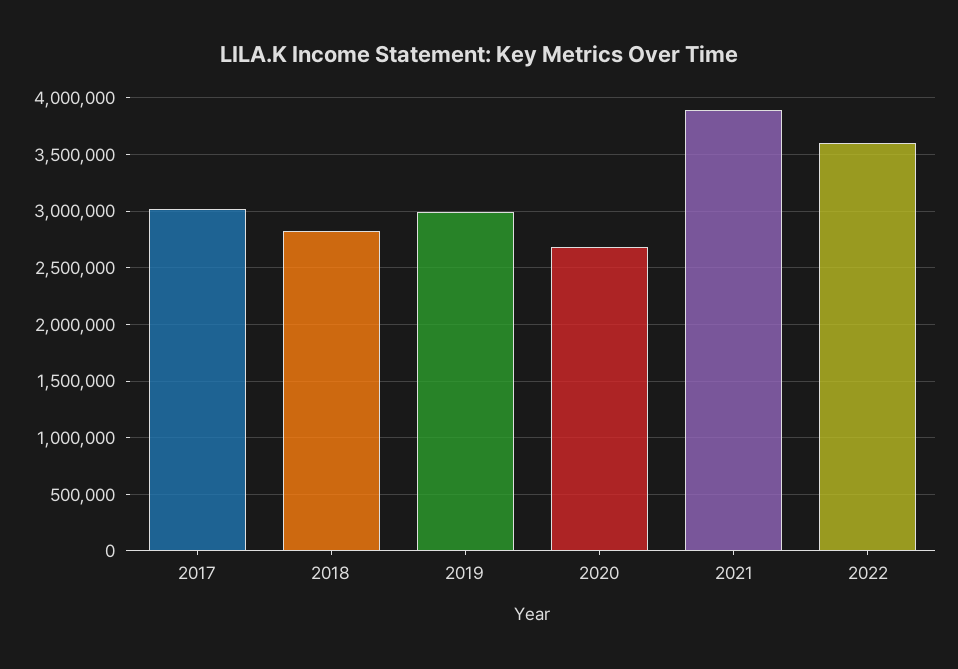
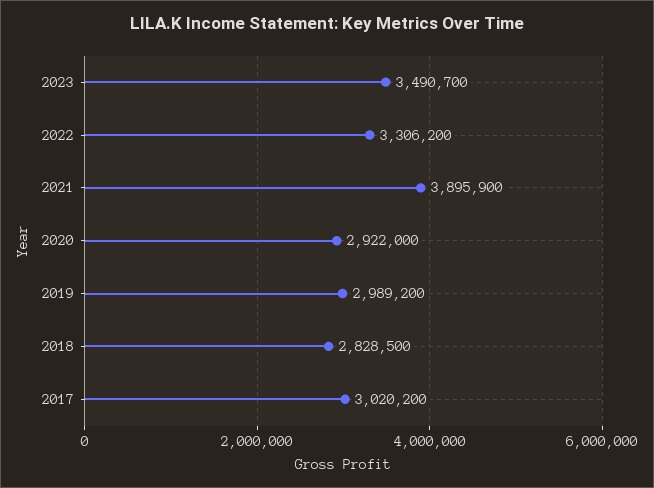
2020: 2700000 -> 2922000
2022: 3600000 -> 3306200
2023: none -> 3490700

